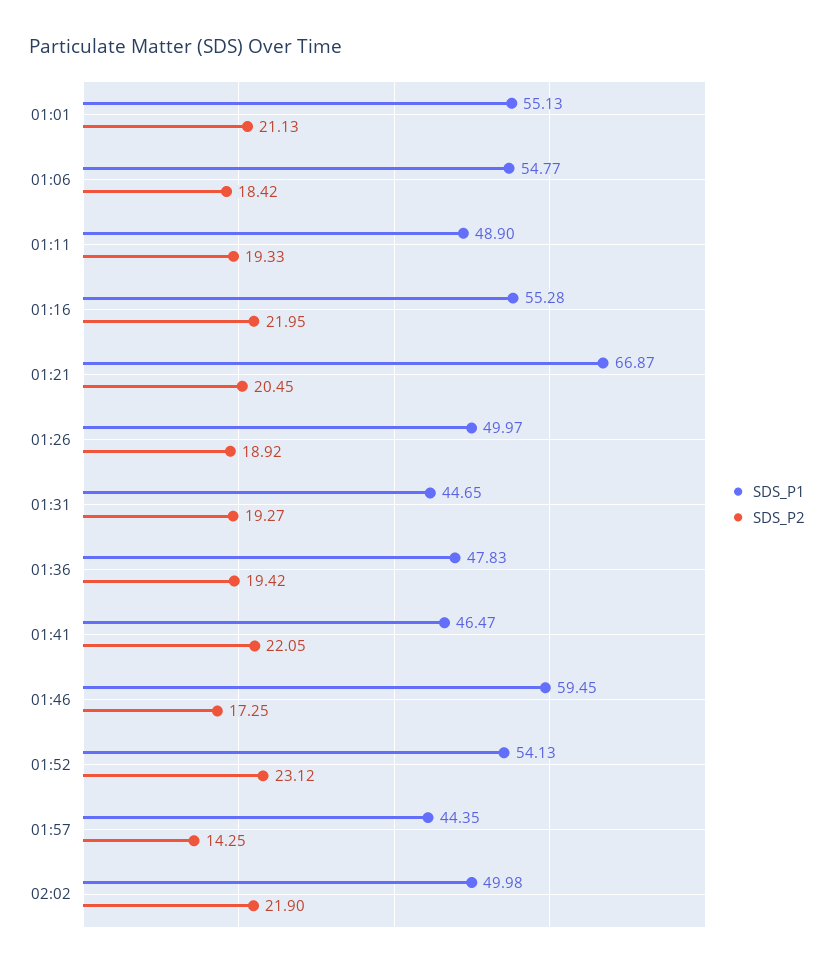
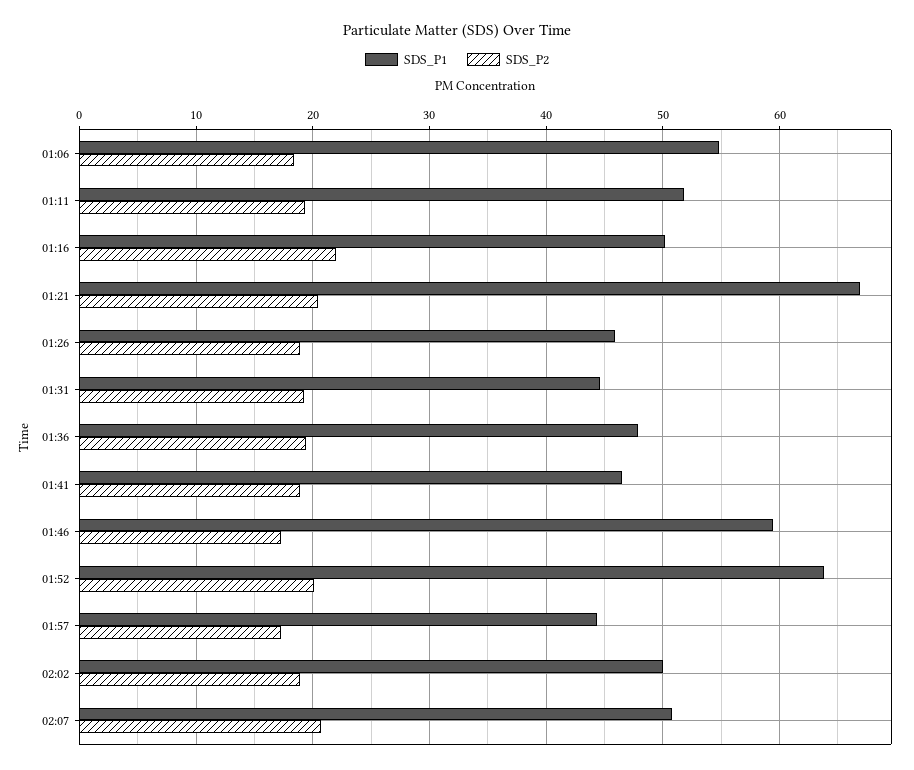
SDS_P1, 01:01: 55.13 -> none
SDS_P2, 01:01: 21.13 -> none
SDS_P1, 01:11: 48.9 -> 52
SDS_P1, 01:16: 55.28 -> 50
SDS_P1, 01:26: 49.97 -> 46
SDS_P2, 01:41: 22.05 -> 19
SDS_P1, 01:52: 54.13 -> 64
SDS_P2, 01:52: 23.12 -> 20
SDS_P2, 01:57: 14.25 -> 17
SDS_P2, 02:02: 21.9 -> 19
SDS_P1, 02:07: none -> 51
SDS_P2, 02:07: none -> 21

